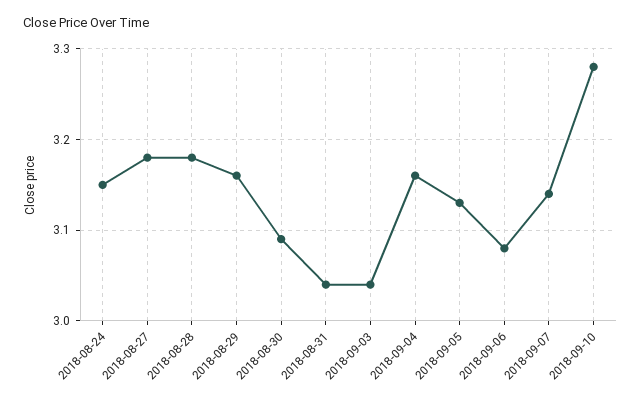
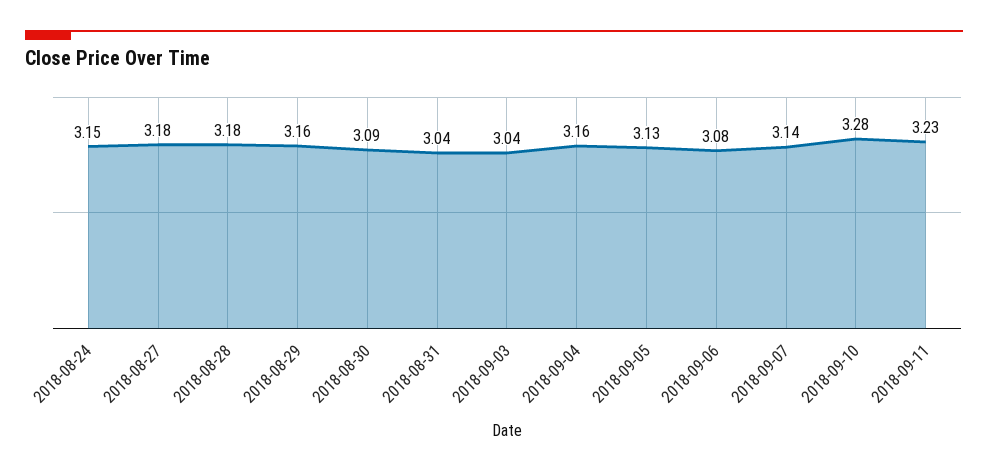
2018-09-11: none -> 3.23

